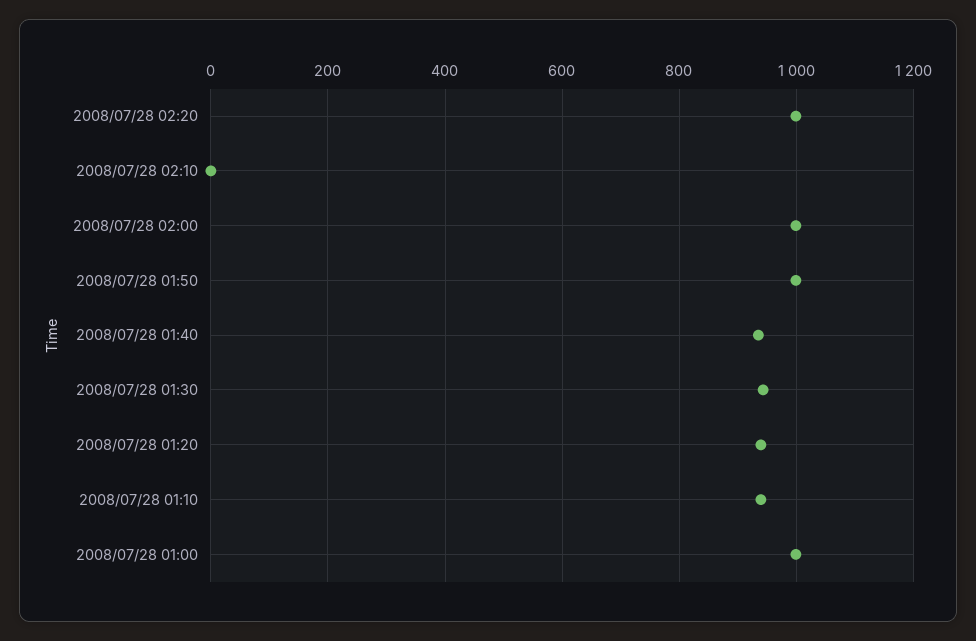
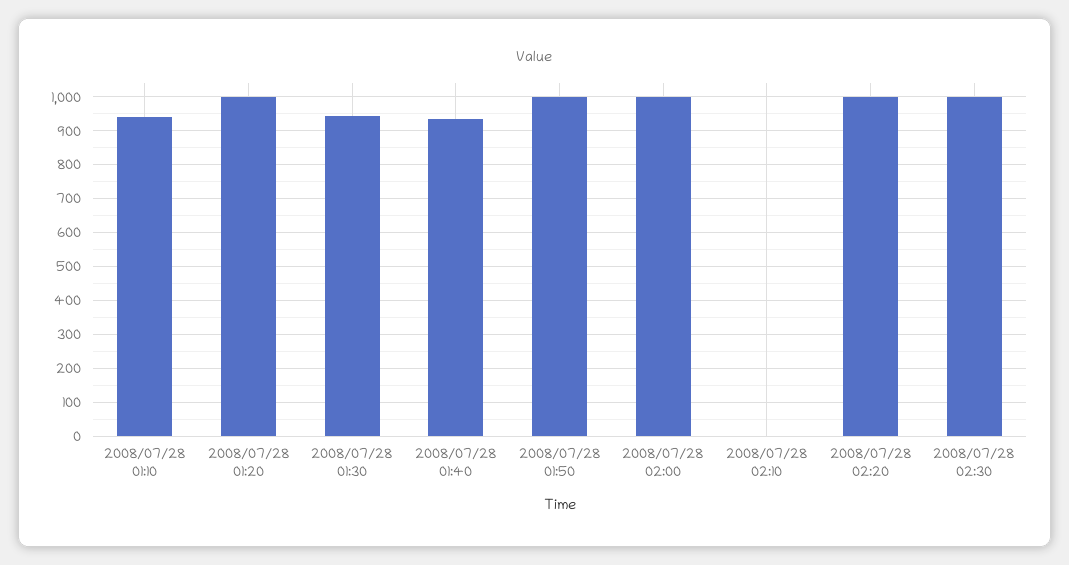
2008/07/28 01:20: 940 -> 1000
2008/07/28 01:00: 1000 -> none
2008/07/28 02:30: none -> 1000

